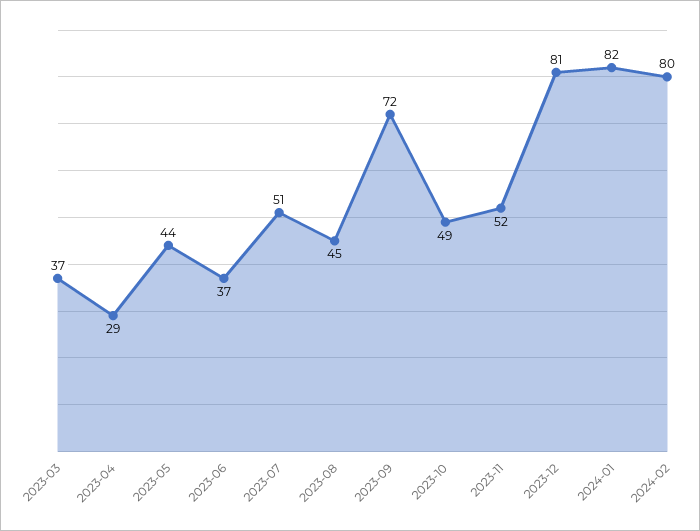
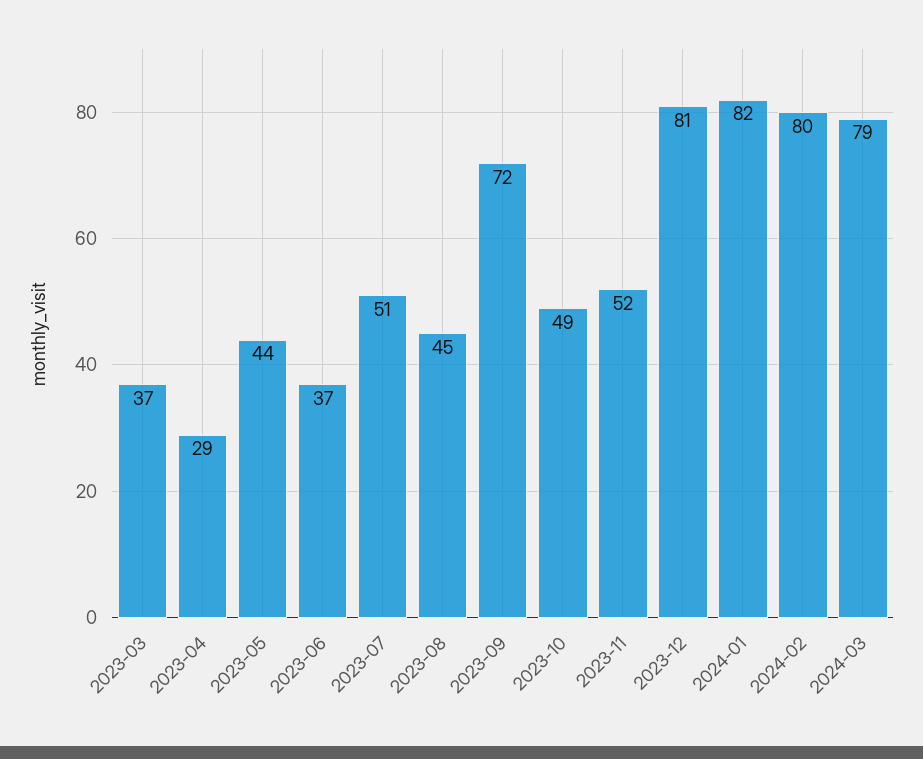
2024-03: none -> 79

